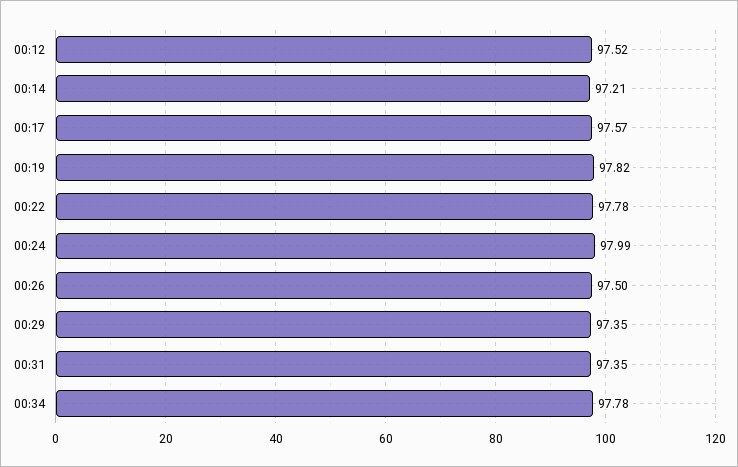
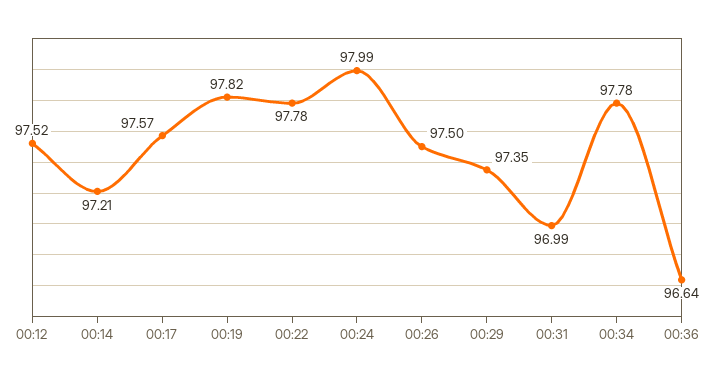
00:31: 97.35 -> 96.99
00:36: none -> 96.64

